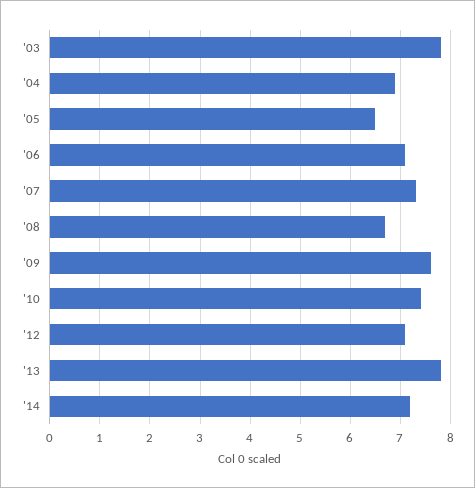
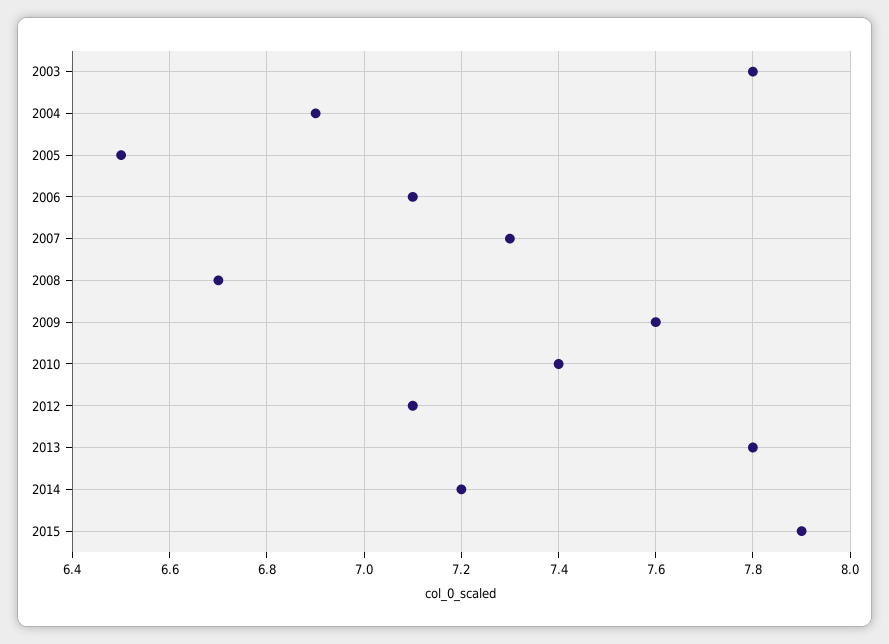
2015: none -> 7.9

